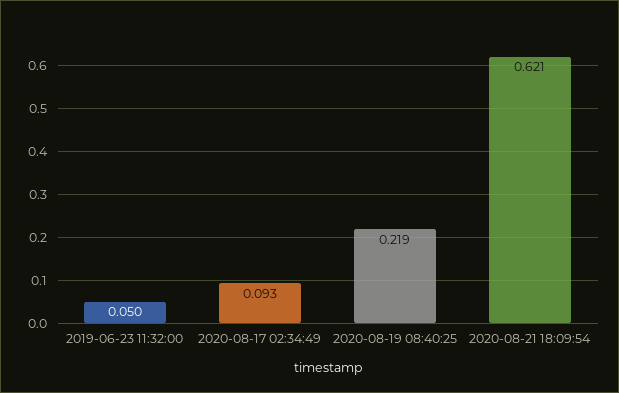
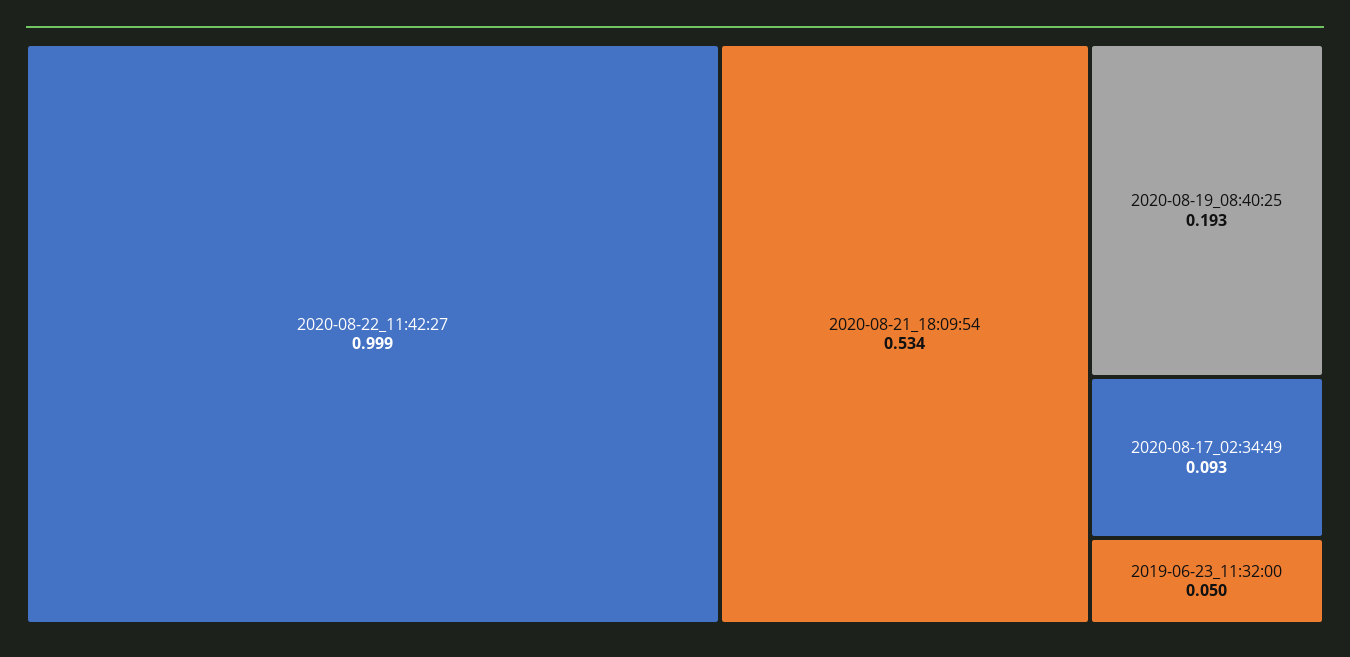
2020-08-19 08:40:25: 0.219 -> 0.193
2020-08-21 18:09:54: 0.621 -> 0.534
2020-08-22_11:42:27: none -> 0.999

